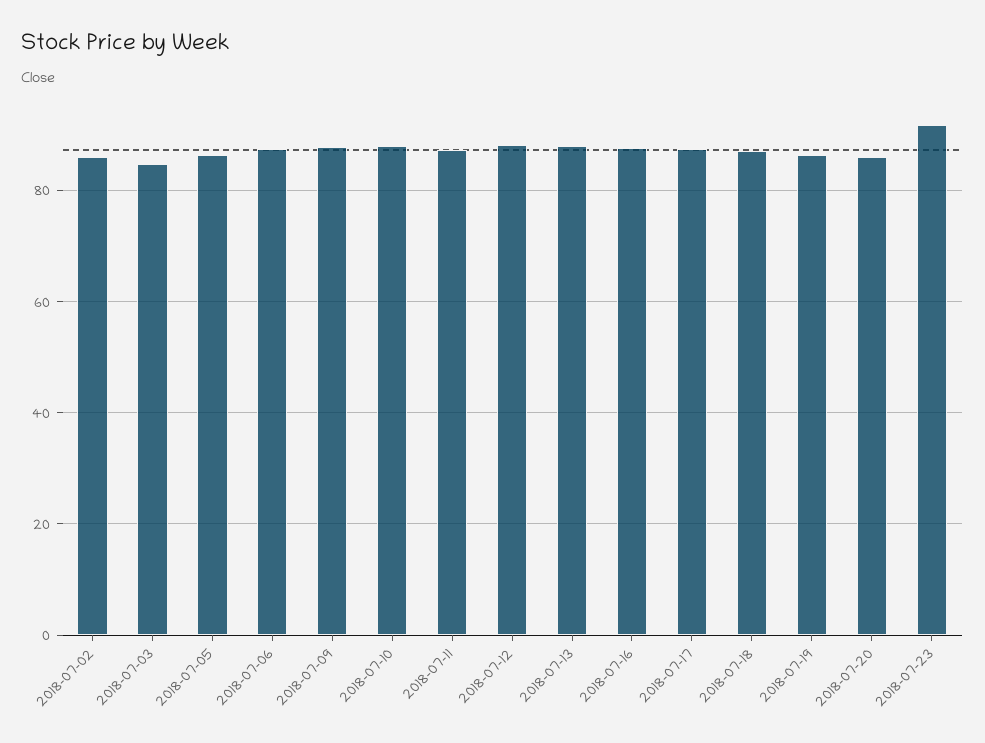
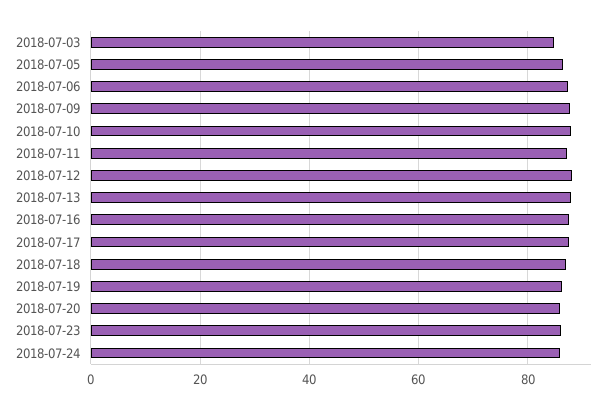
2018-07-02: 86 -> none
2018-07-23: 92 -> 86
2018-07-24: none -> 86

